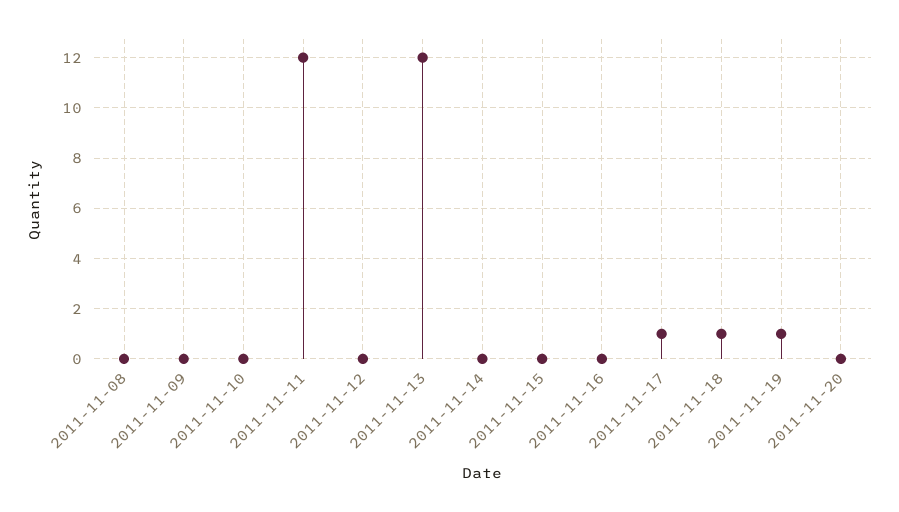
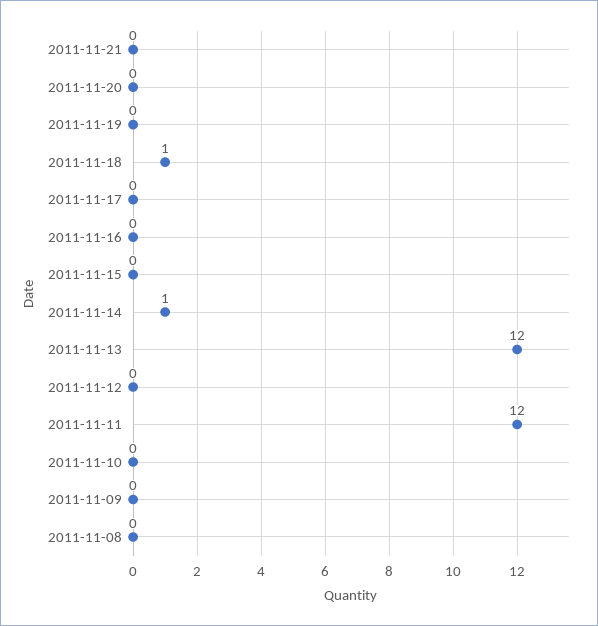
2011-11-14: 0 -> 1
2011-11-17: 1 -> 0
2011-11-19: 1 -> 0
2011-11-21: none -> 0

